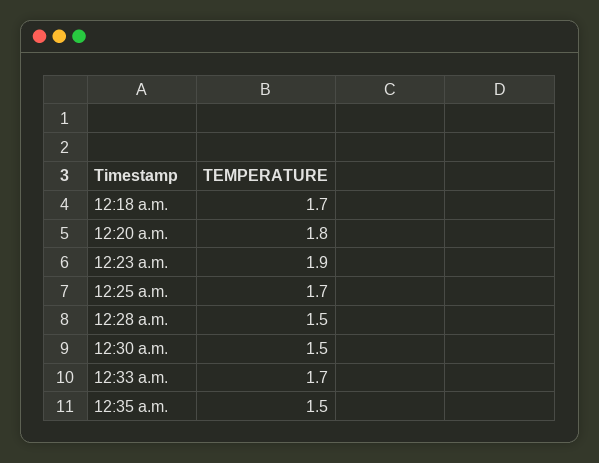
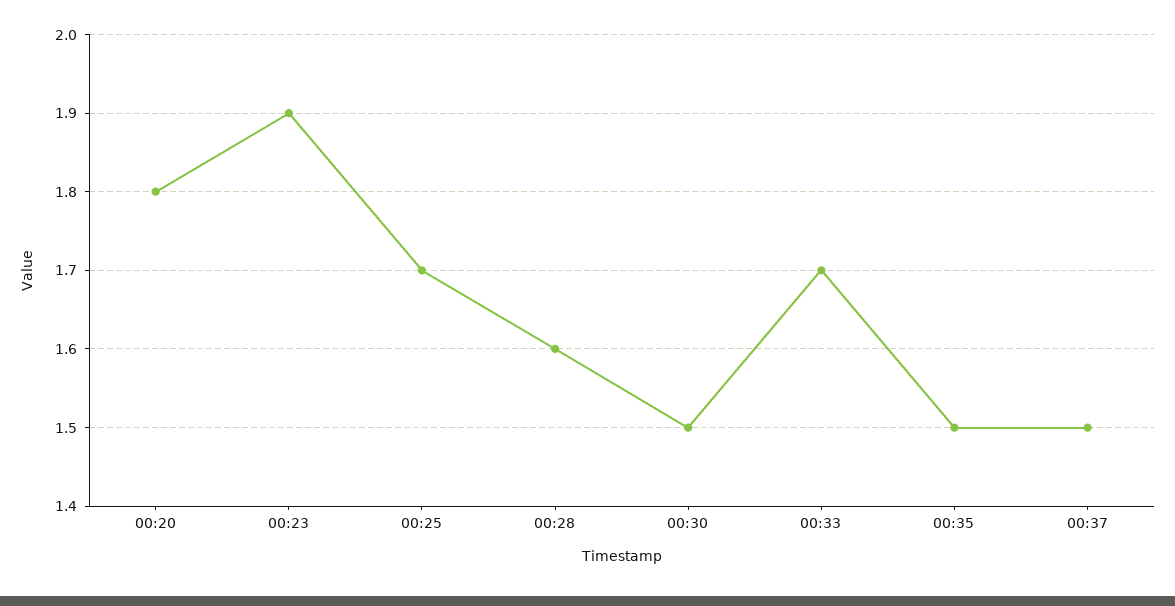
12:18 a.m.: 1.7 -> none
12:28 a.m.: 1.5 -> 1.6
00:37: none -> 1.5

